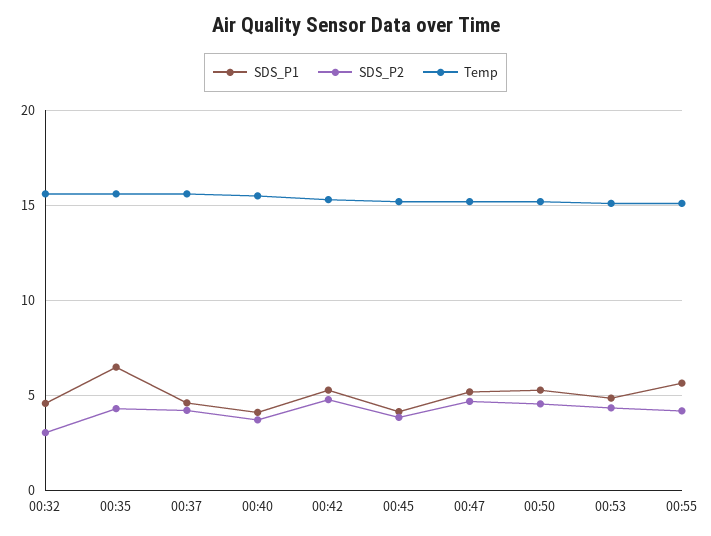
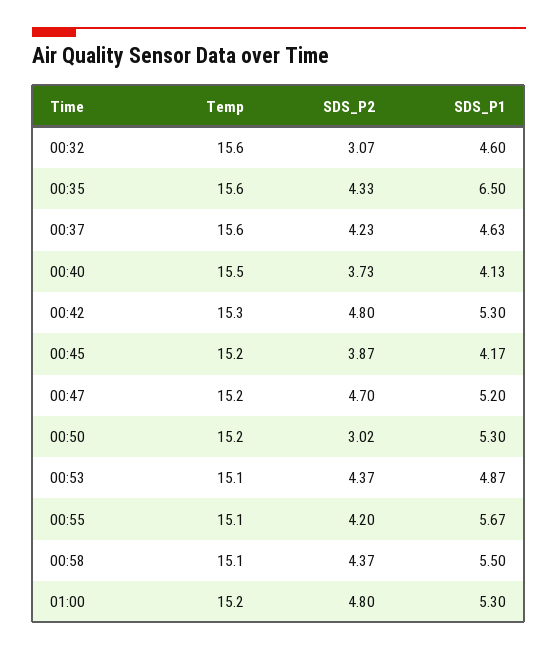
SDS_P2, 00:50: 4.5 -> 3.02
Temp, 00:58: none -> 15.1
SDS_P2, 00:58: none -> 4.37
SDS_P1, 00:58: none -> 5.5
Temp, 01:00: none -> 15.2
SDS_P2, 01:00: none -> 4.8
SDS_P1, 01:00: none -> 5.3

